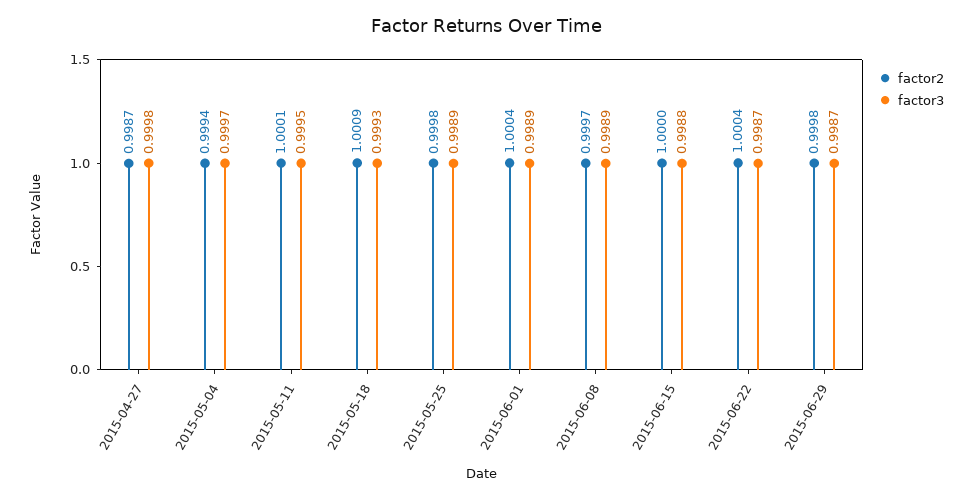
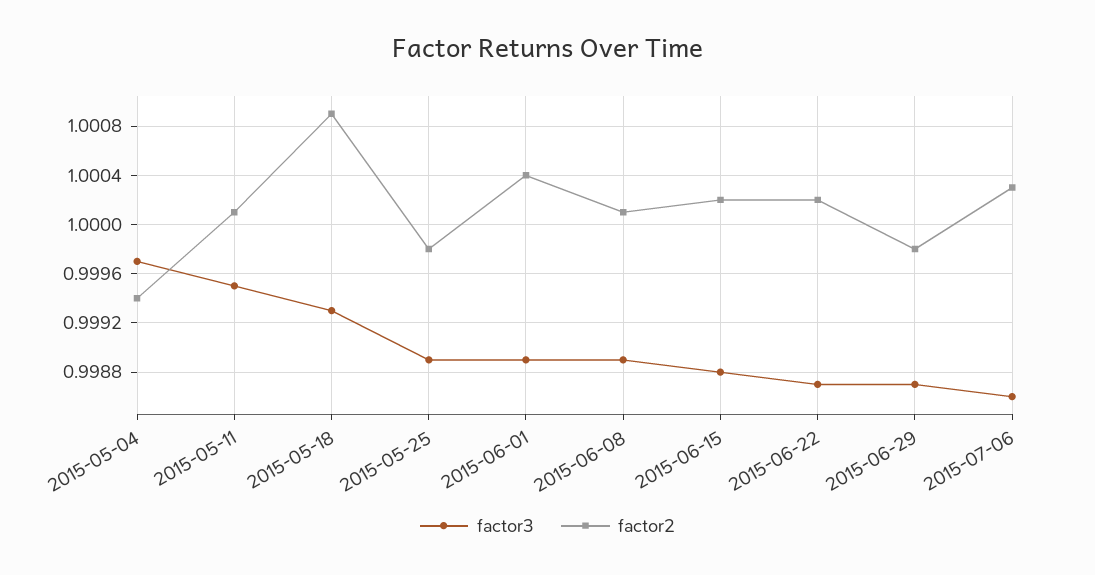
factor2, 2015-04-27: 0.9987 -> none
factor3, 2015-04-27: 0.9998 -> none
factor2, 2015-06-08: 0.9997 -> 1.0001
factor2, 2015-06-15: 1 -> 1.0002
factor2, 2015-06-22: 1.0004 -> 1.0002
factor3, 2015-07-06: none -> 0.9986
factor2, 2015-07-06: none -> 1.0003

